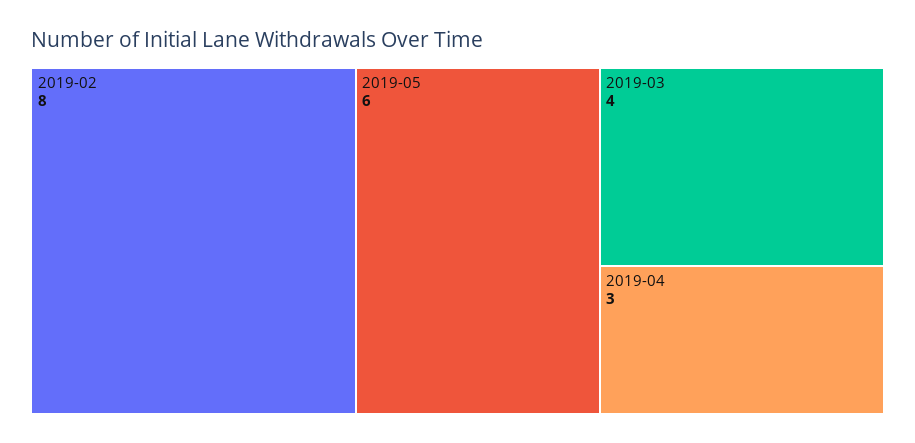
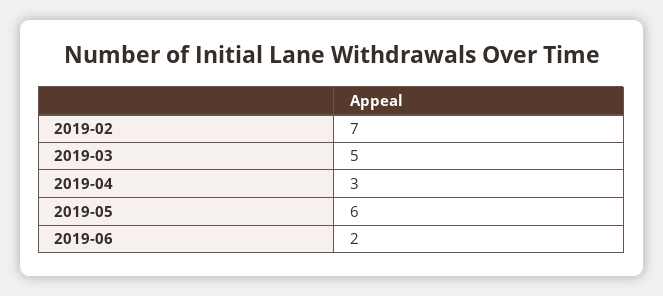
2019-02: 8 -> 7
2019-03: 4 -> 5
2019-06: none -> 2

